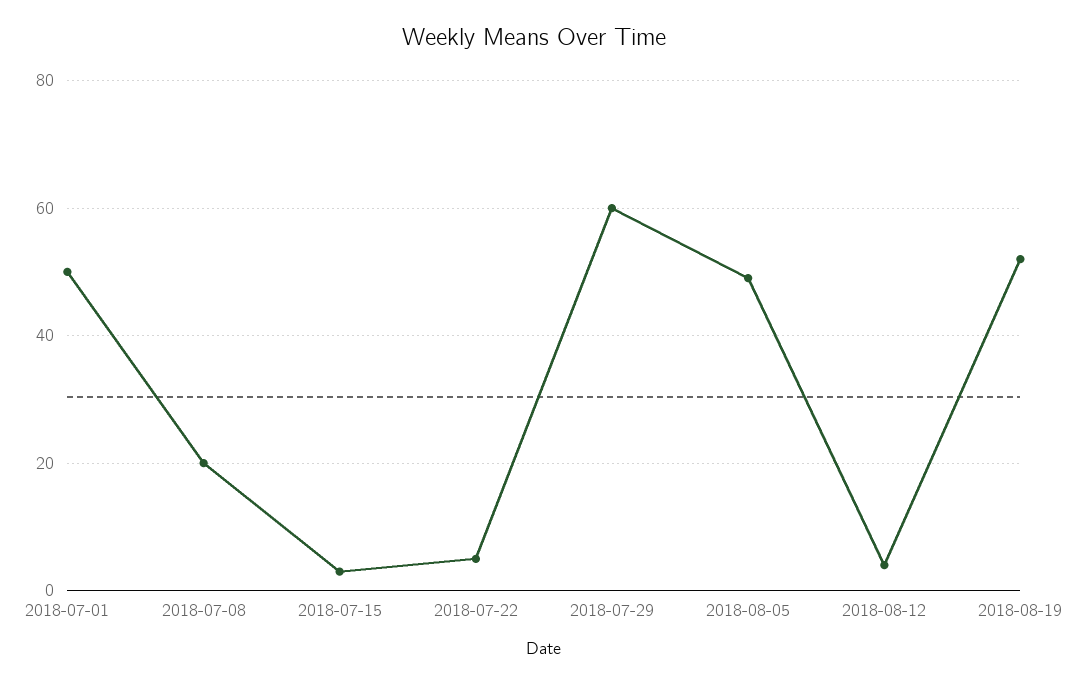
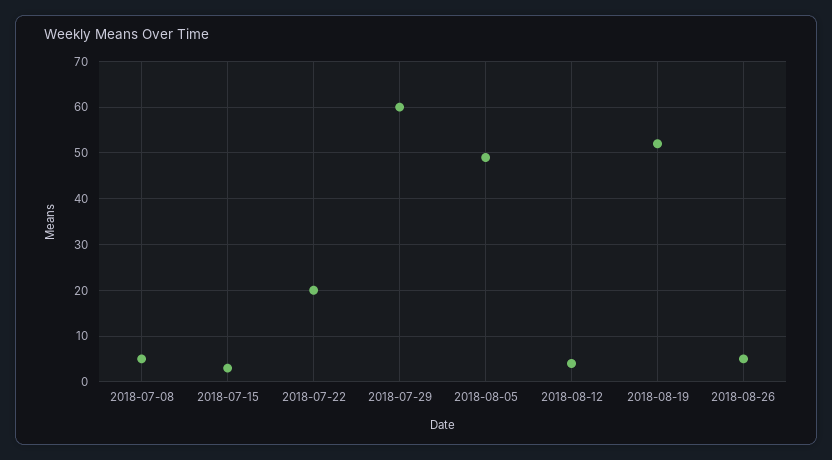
2018-07-01: 50 -> none
2018-07-08: 20 -> 5
2018-07-22: 5 -> 20
2018-08-26: none -> 5

